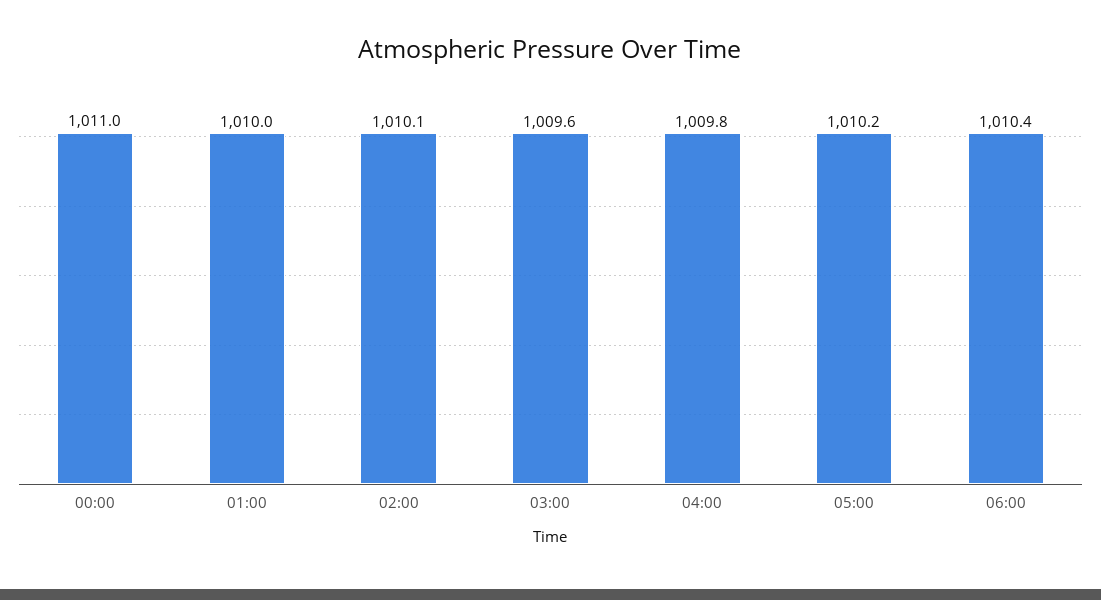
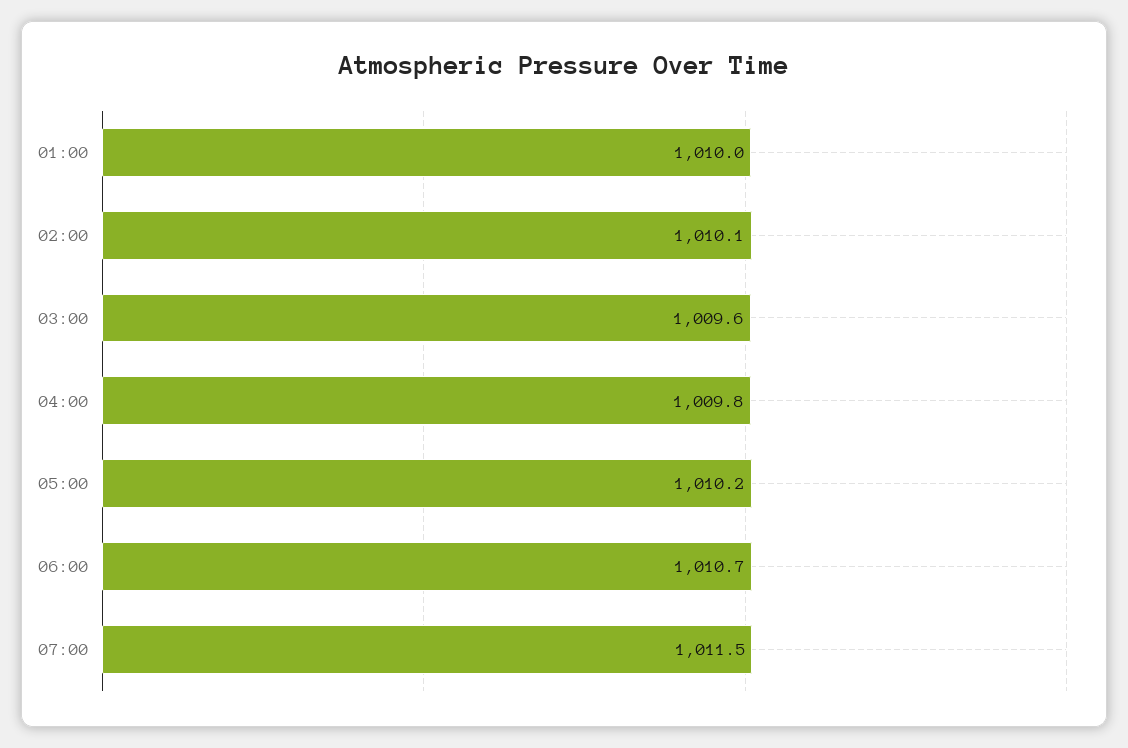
00:00: 1011 -> none
06:00: 1010.4 -> 1010.7
07:00: none -> 1011.5

